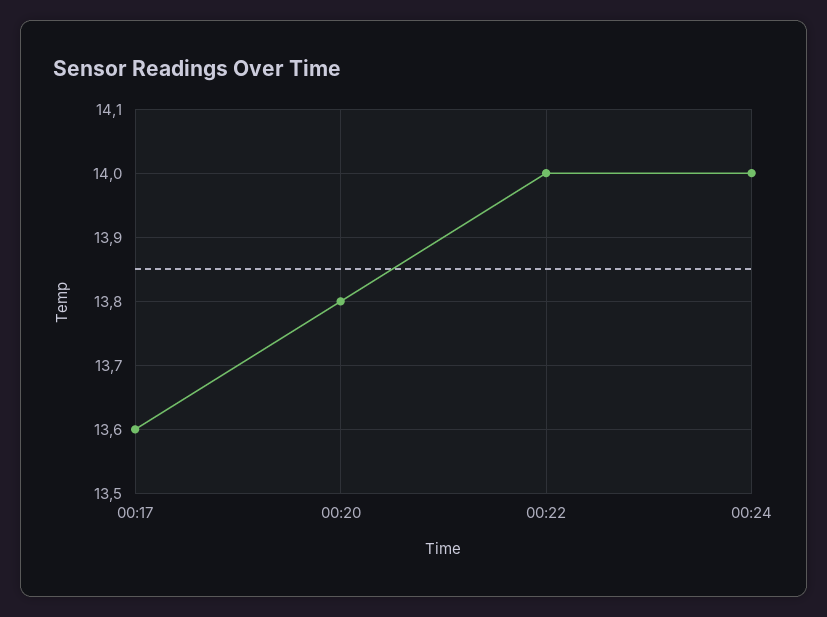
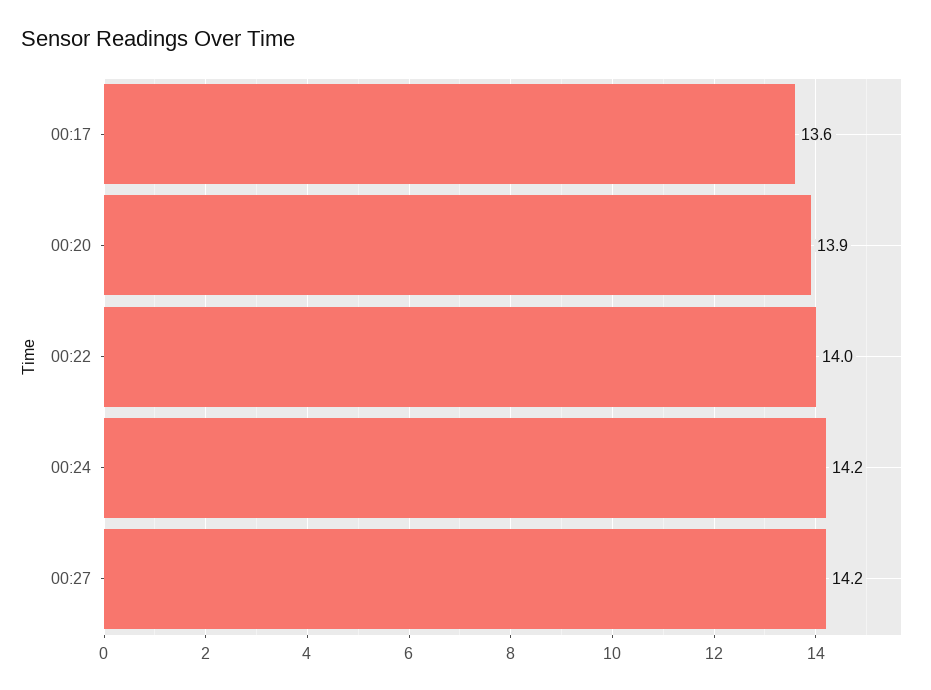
00:20: 13.8 -> 13.9
00:24: 14 -> 14.2
00:27: none -> 14.2

